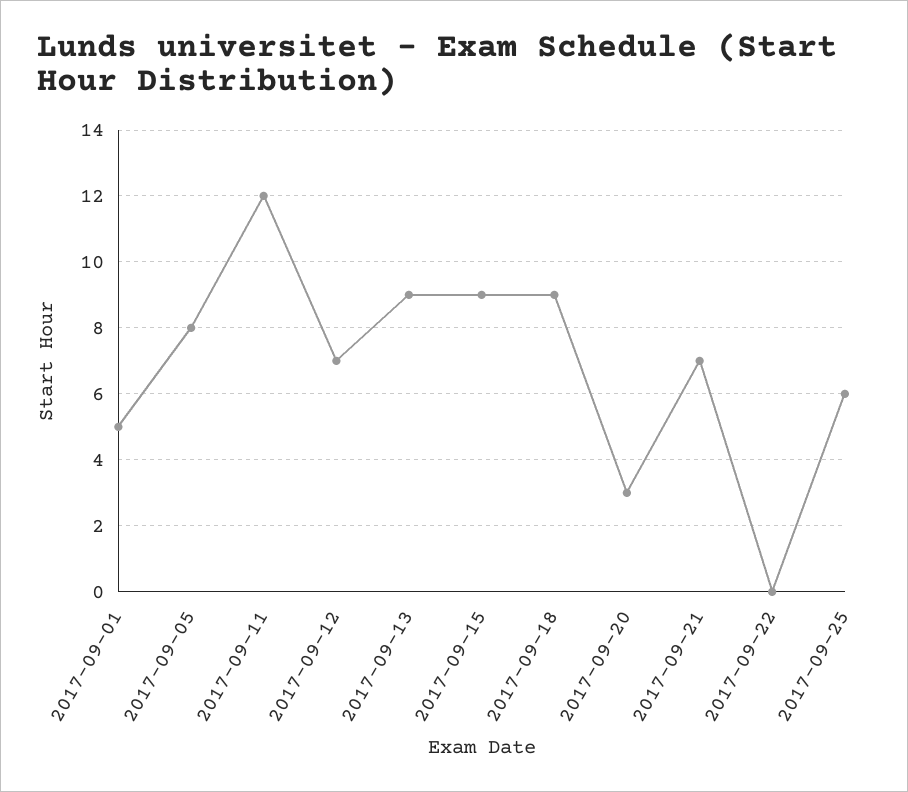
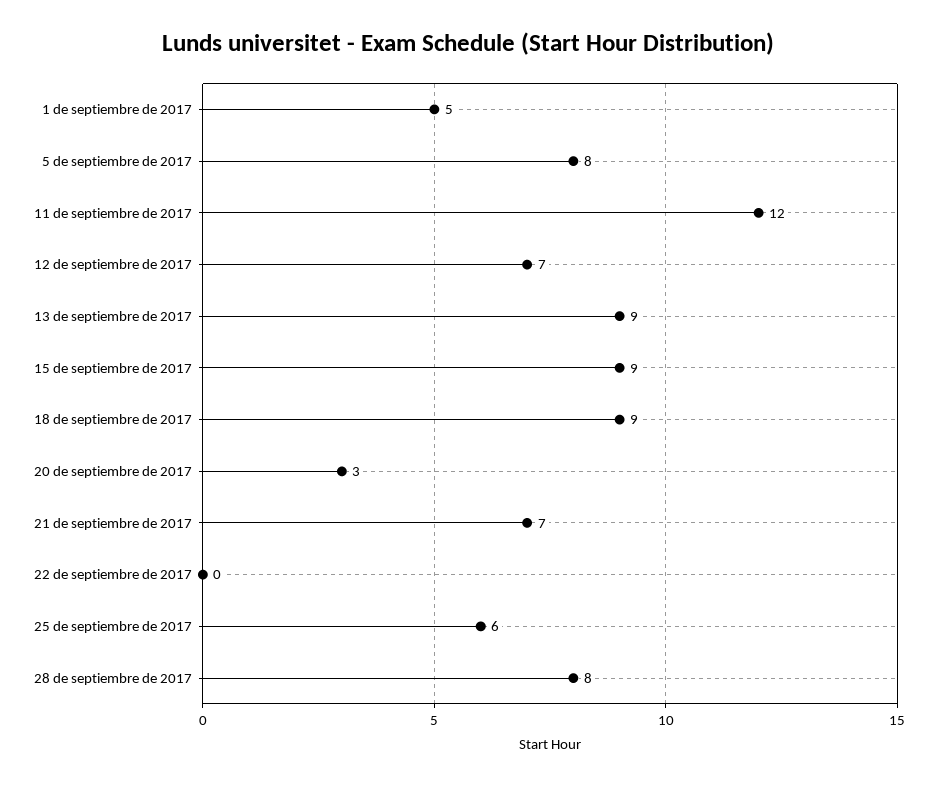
28 de septiembre de 2017: none -> 8

